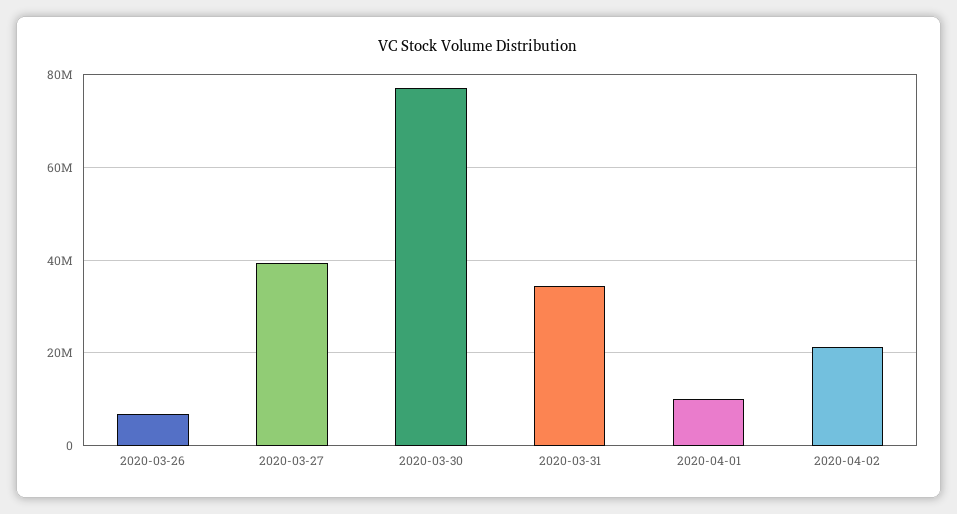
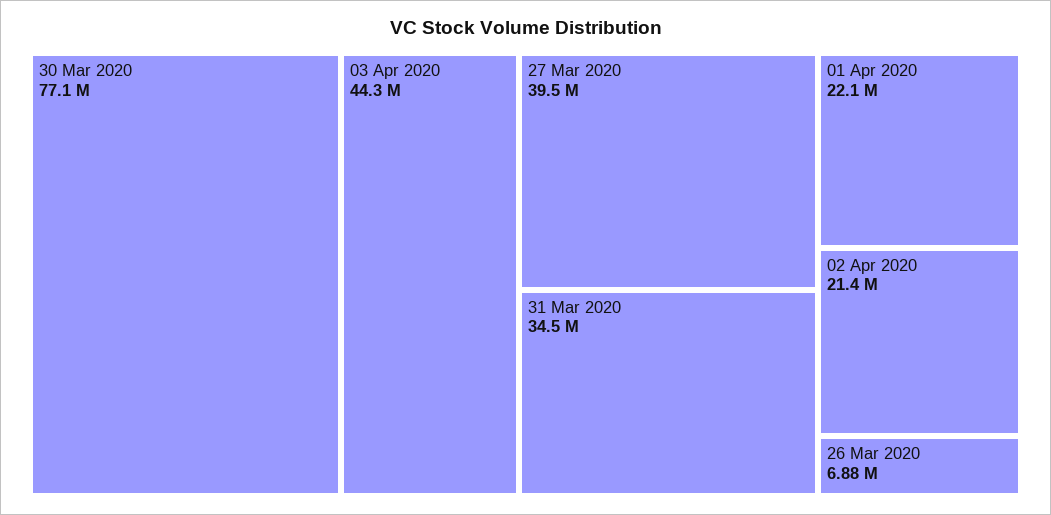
2020-04-01: 10000000 -> 22100000
03 Apr 2020: none -> 44300000

